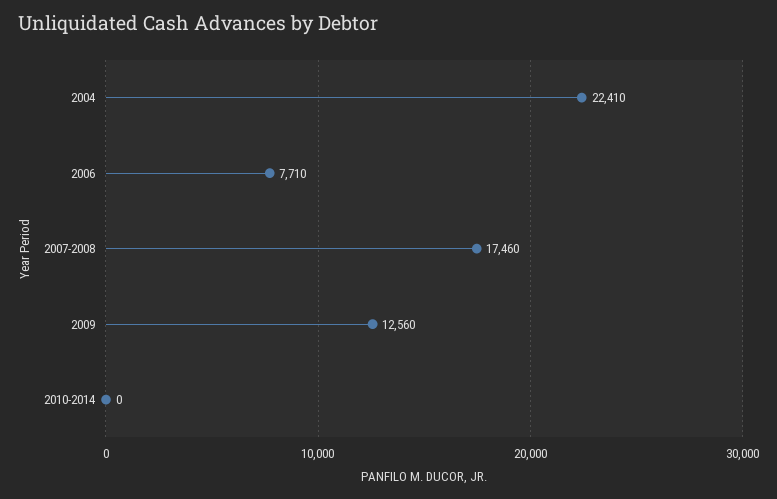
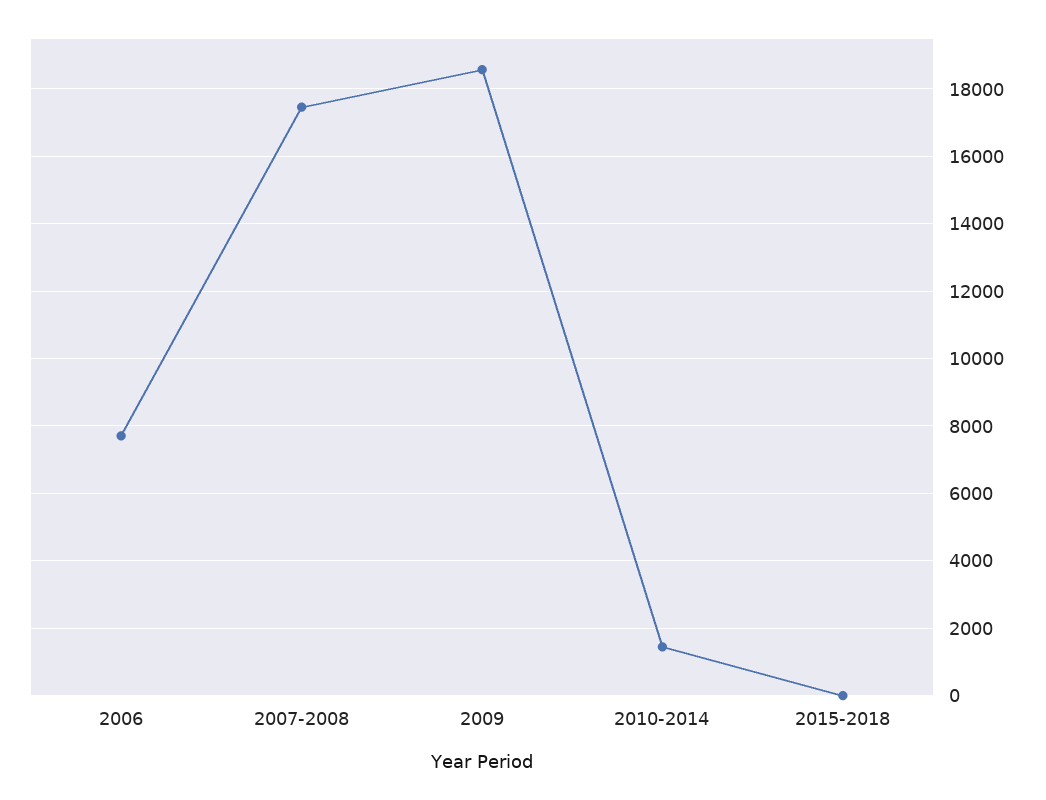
2004: 22410 -> none
2009: 12560 -> 18600
2010-2014: 0 -> 1400
2015-2018: none -> 0

